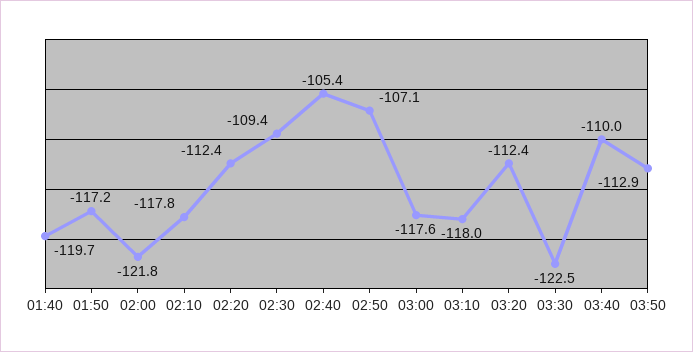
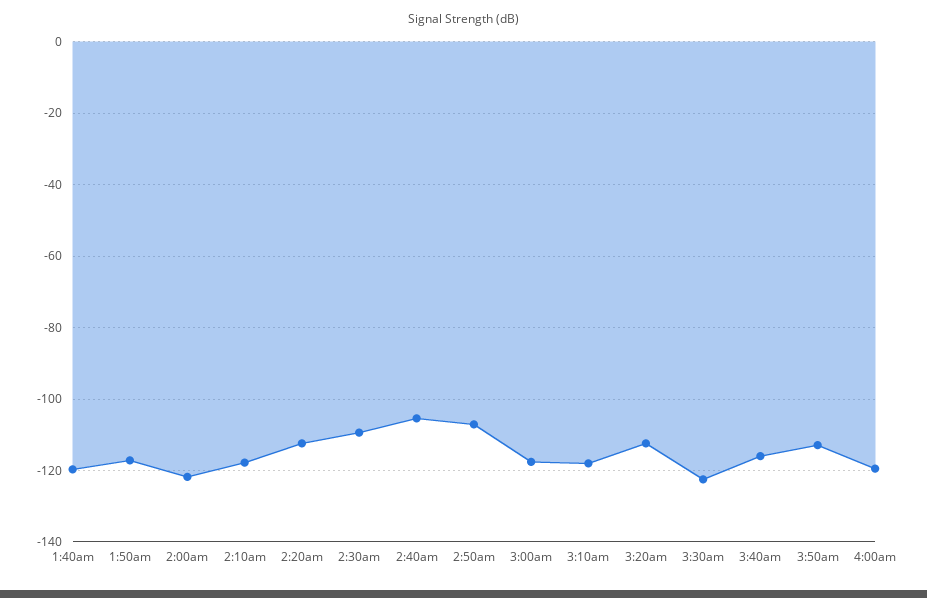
03:40: -110 -> -116
4:00am: none -> -120

